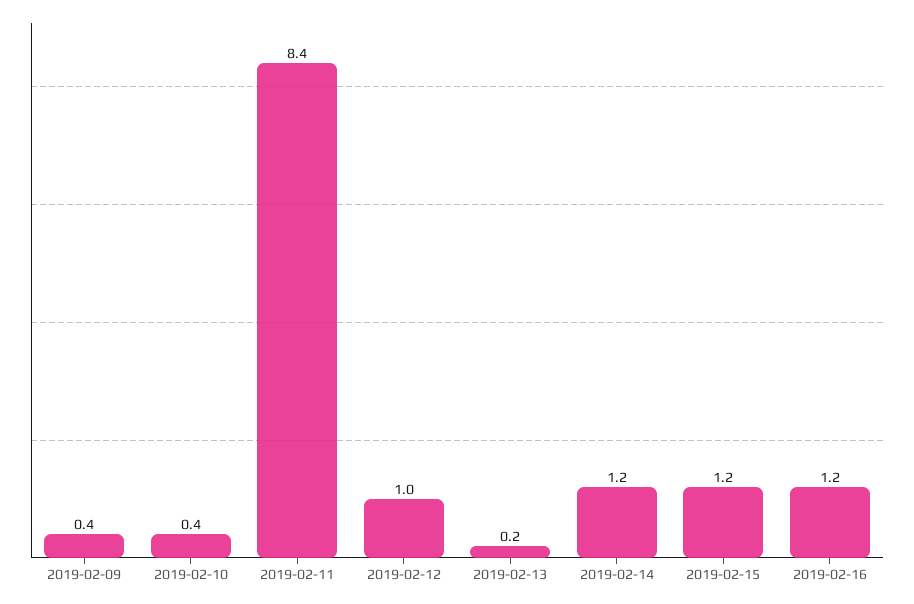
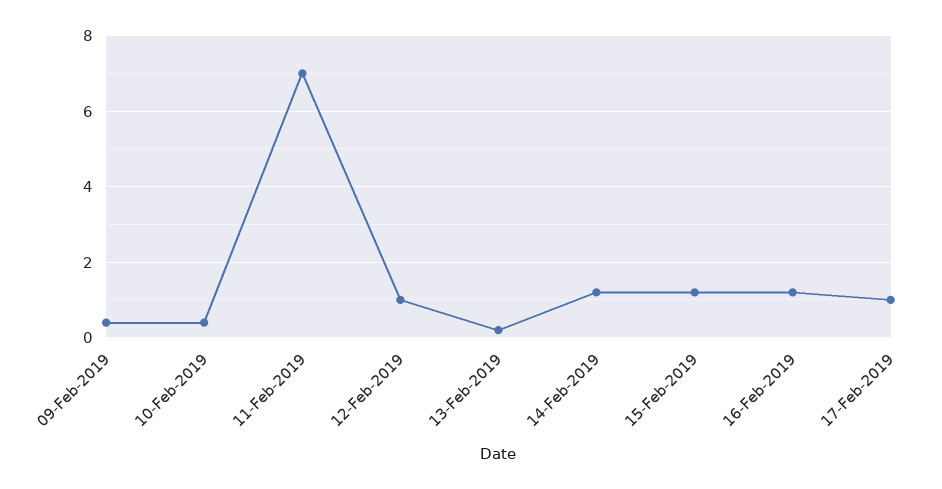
2019-02-11: 8.4 -> 7
17-Feb-2019: none -> 1

